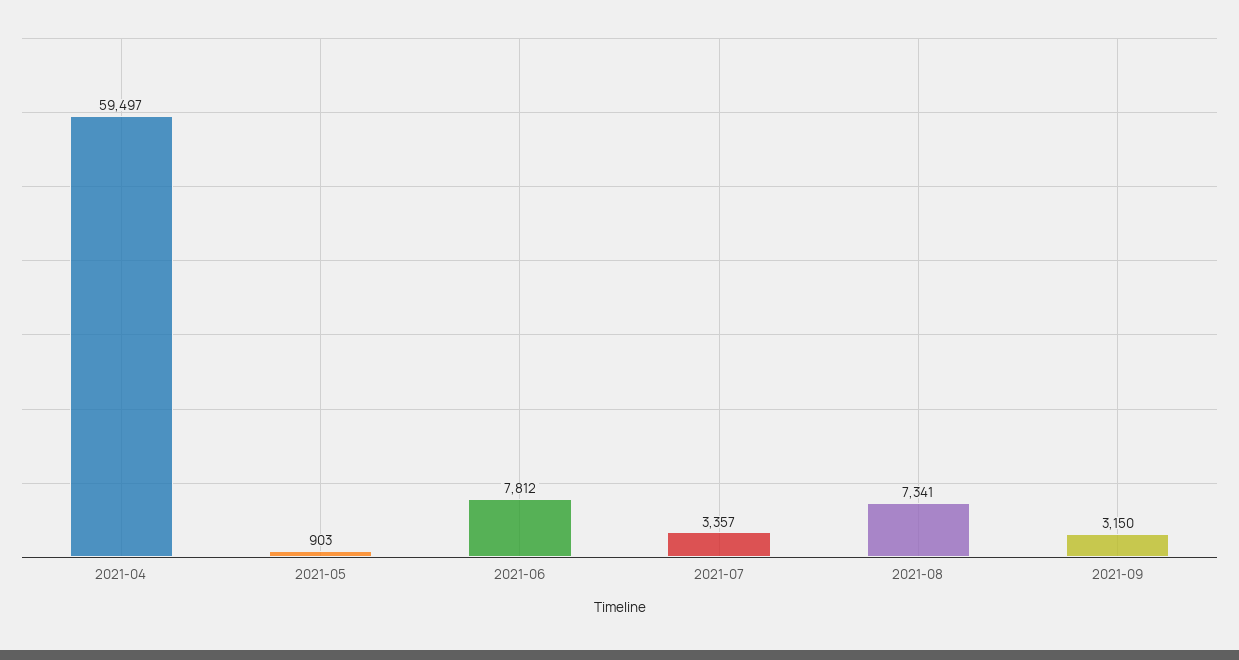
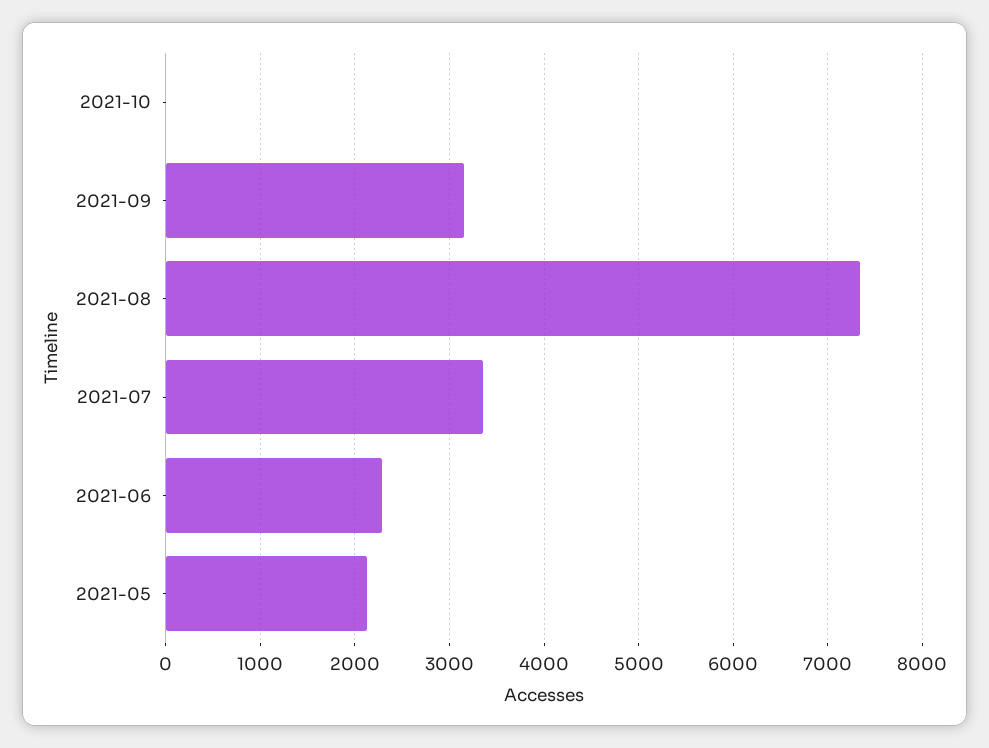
2021-04: 59497 -> none
2021-05: 903 -> 2100
2021-06: 7812 -> 2300
2021-10: none -> 0

